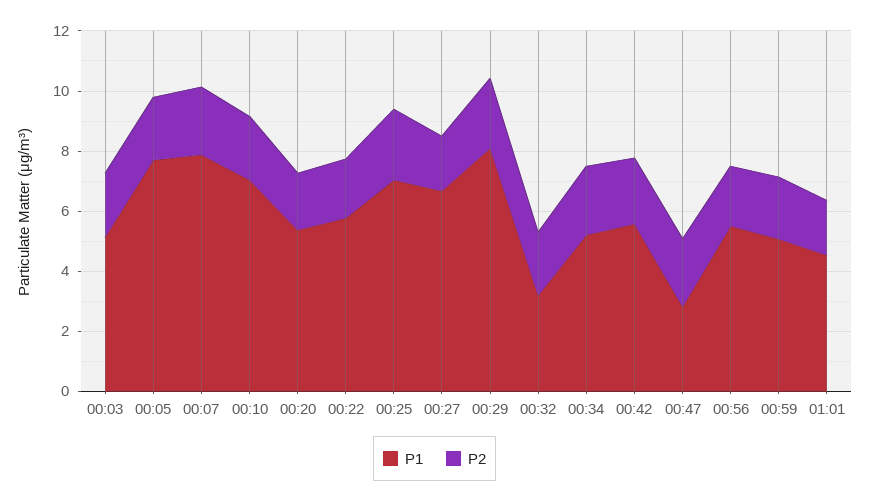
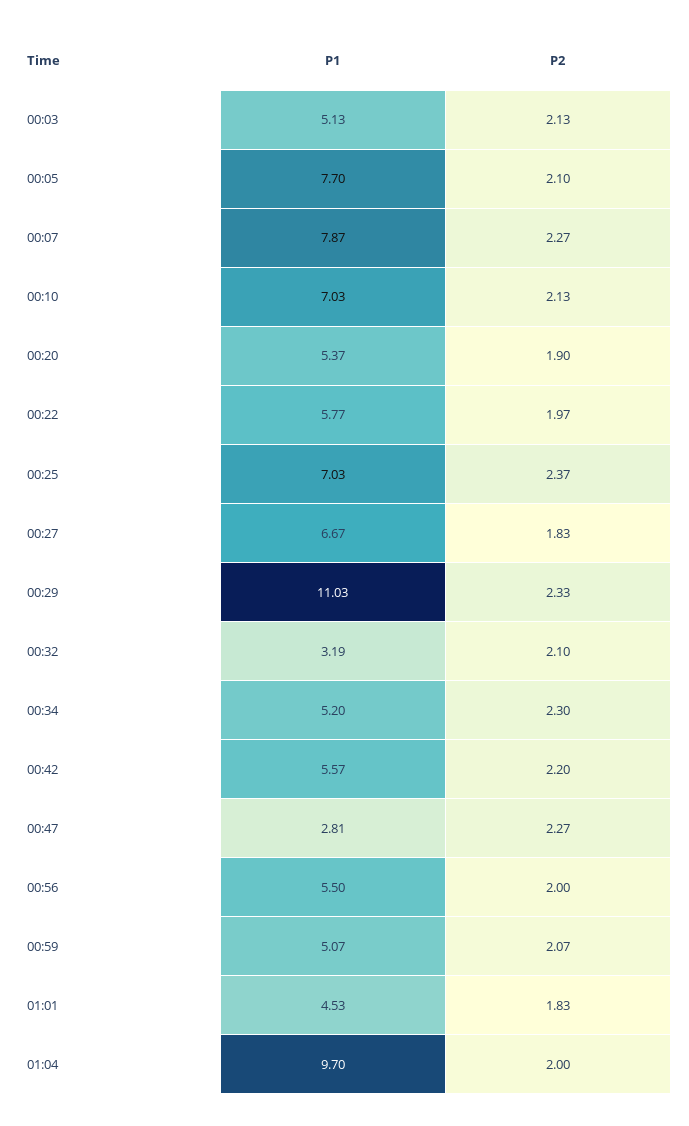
P1, 00:29: 8 -> 11.03
P1, 01:04: none -> 9.7
P2, 01:04: none -> 2

